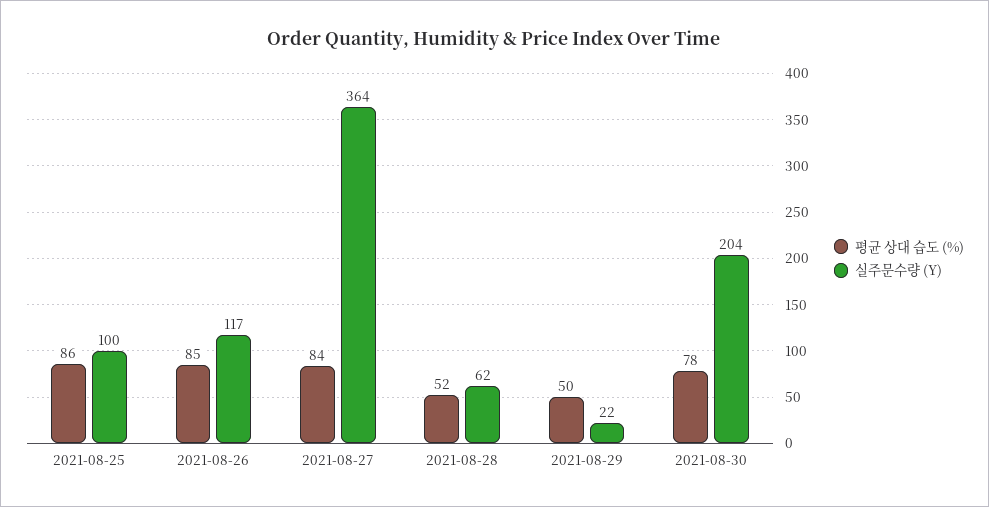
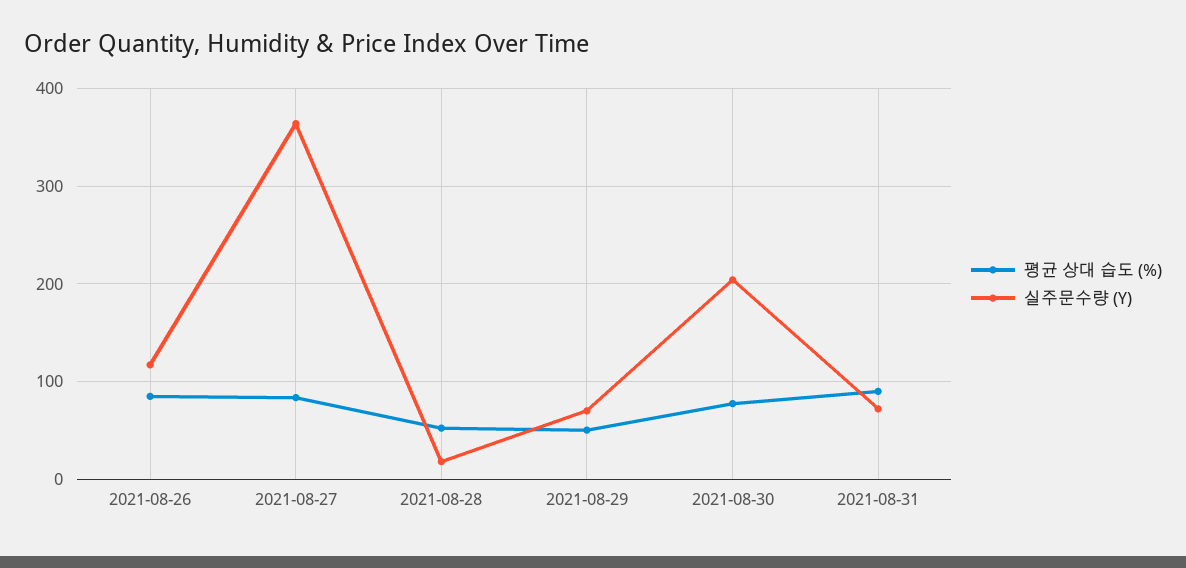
평균 상대 습도 (%), 2021-08-25: 86 -> none
실주문수량 (Y), 2021-08-25: 100 -> none
실주문수량 (Y), 2021-08-28: 62 -> 20
실주문수량 (Y), 2021-08-29: 22 -> 70
평균 상대 습도 (%), 2021-08-31: none -> 90
실주문수량 (Y), 2021-08-31: none -> 70

